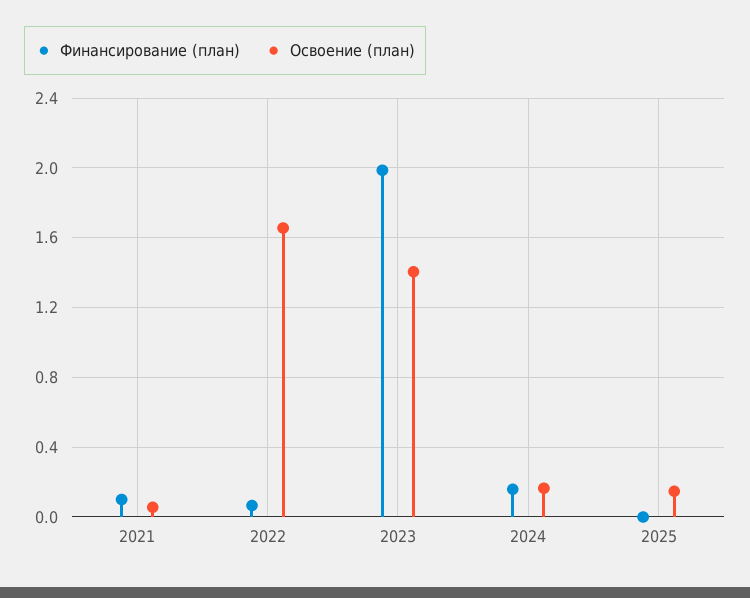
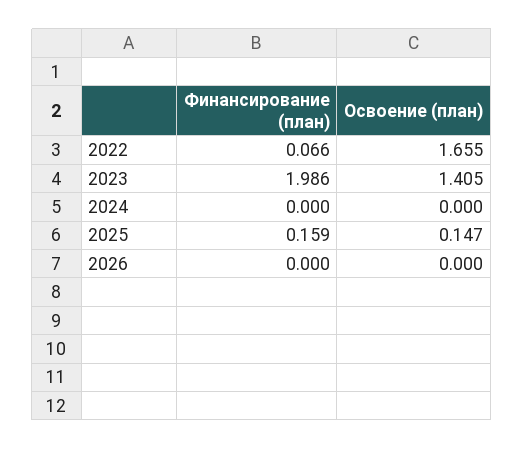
Финансирование (план), 2021: 0.1 -> none
Освоение (план), 2021: 0.05 -> none
Финансирование (план), 2024: 0.15 -> 0
Освоение (план), 2024: 0.15 -> 0
Финансирование (план), 2025: 0 -> 0.159
Финансирование (план), 2026: none -> 0
Освоение (план), 2026: none -> 0

